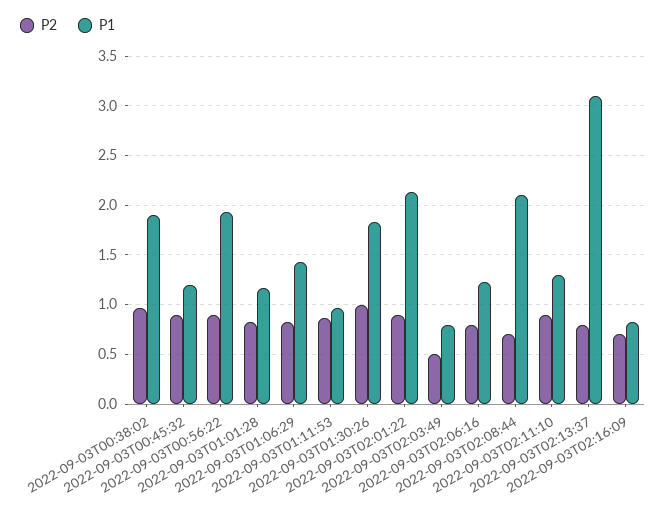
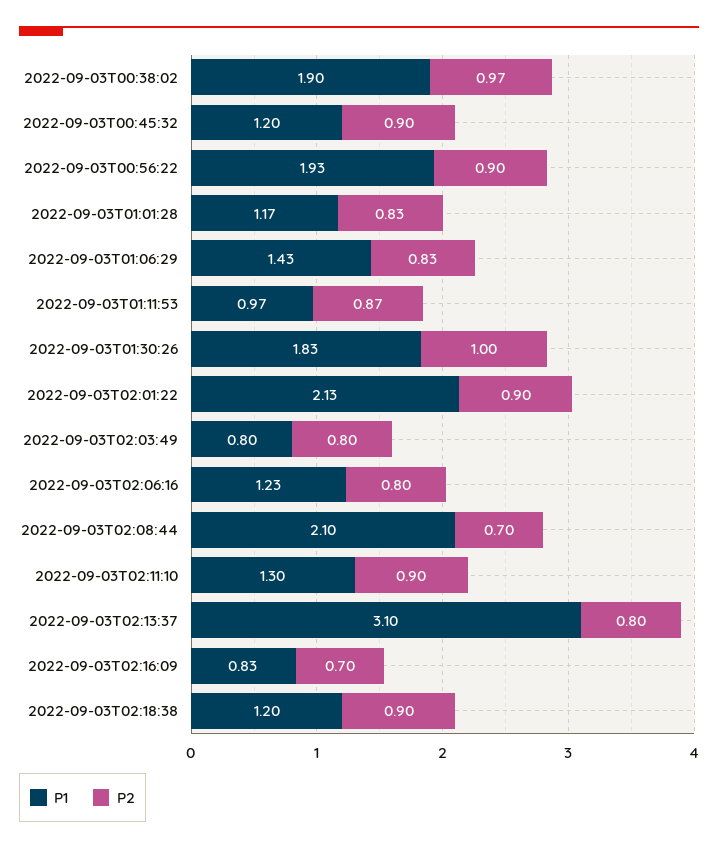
P2, 2022-09-03T02:03:49: 0.5 -> 0.8
P1, 2022-09-03T02:18:38: none -> 1.2
P2, 2022-09-03T02:18:38: none -> 0.9

